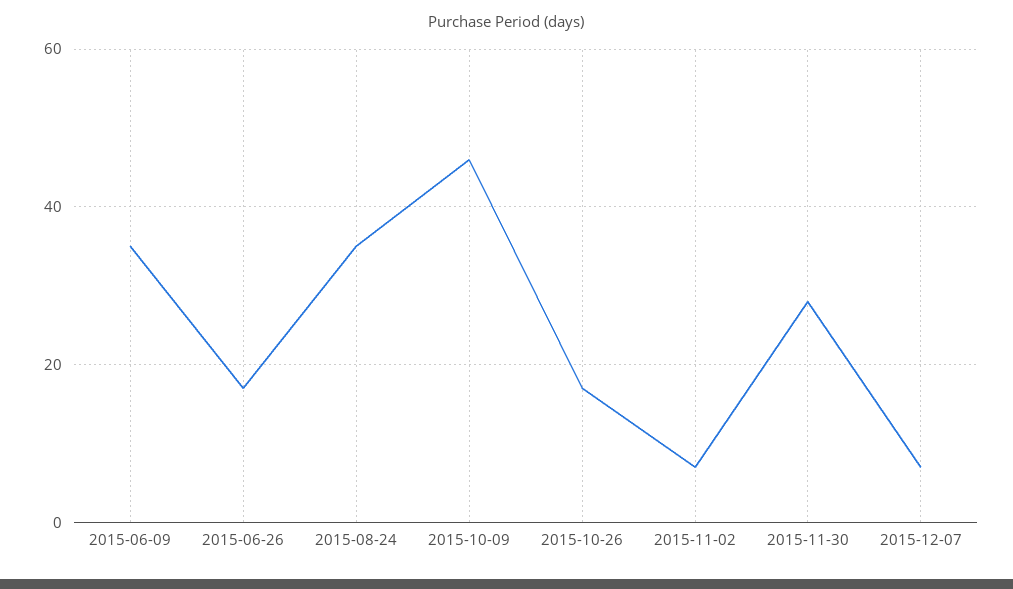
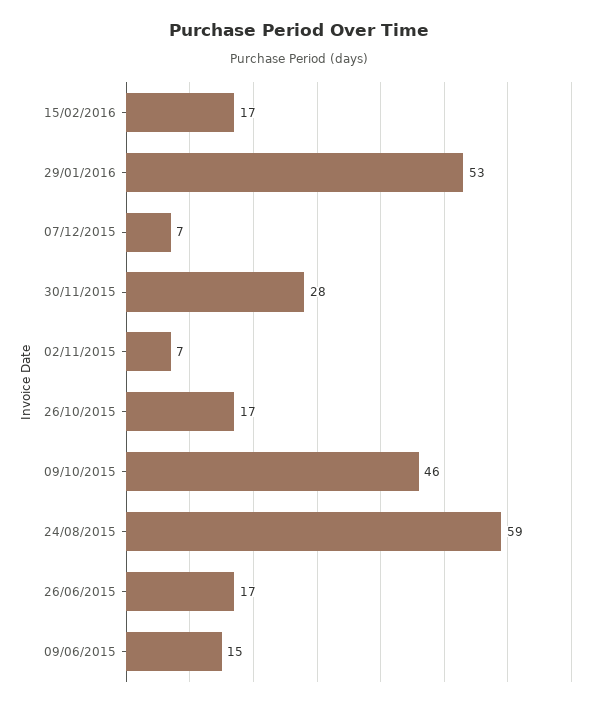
2015-06-09: 35 -> 15
2015-08-24: 35 -> 59
15/02/2016: none -> 17
29/01/2016: none -> 53

